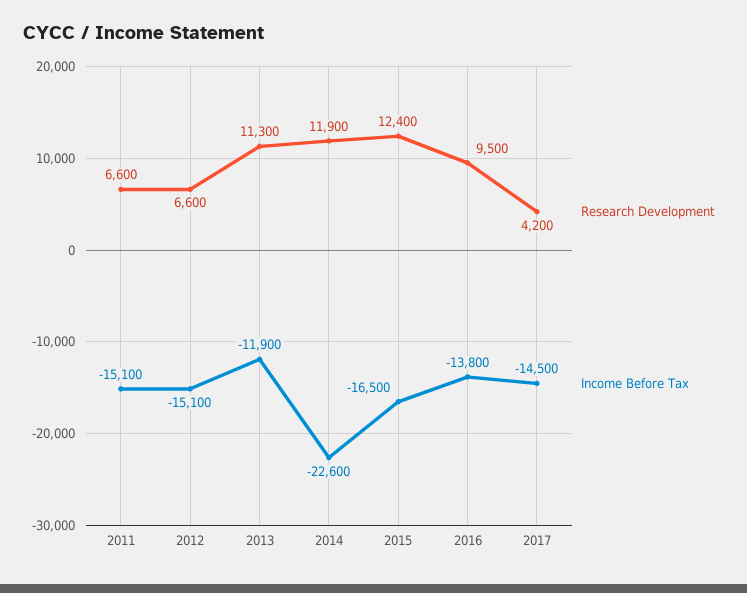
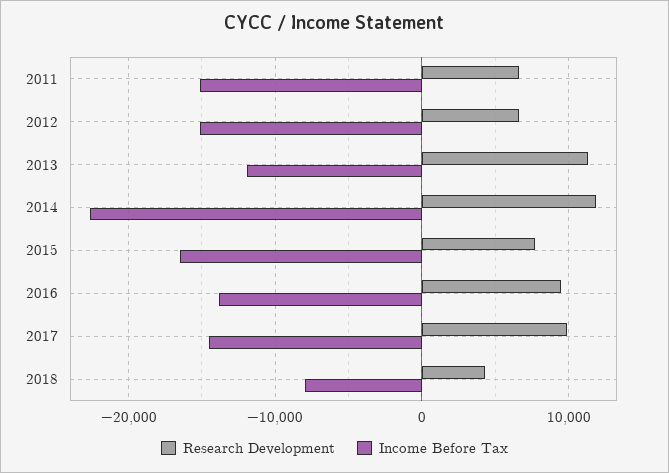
Research Development, 2015: 12400 -> 8000
Research Development, 2017: 4200 -> 10000
Research Development, 2018: none -> 4000
Income Before Tax, 2018: none -> -8000

